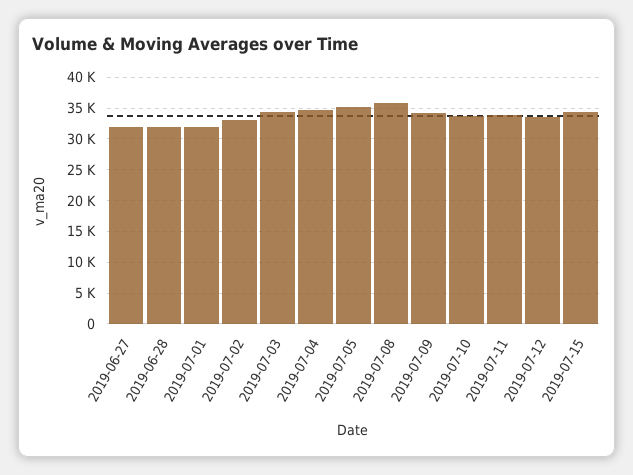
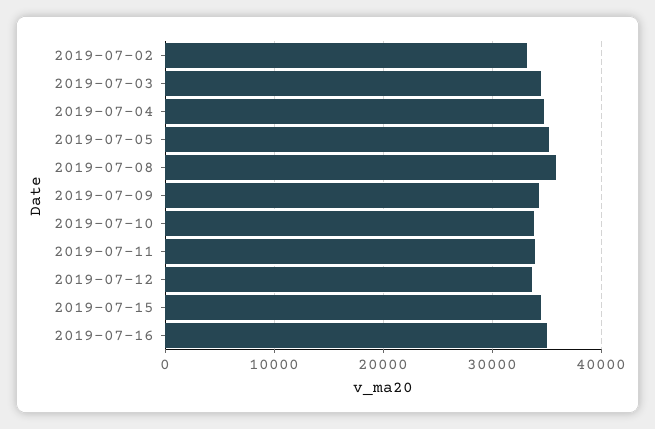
2019-06-27: 32000 -> none
2019-06-28: 32000 -> none
2019-07-01: 32000 -> none
2019-07-16: none -> 35000

